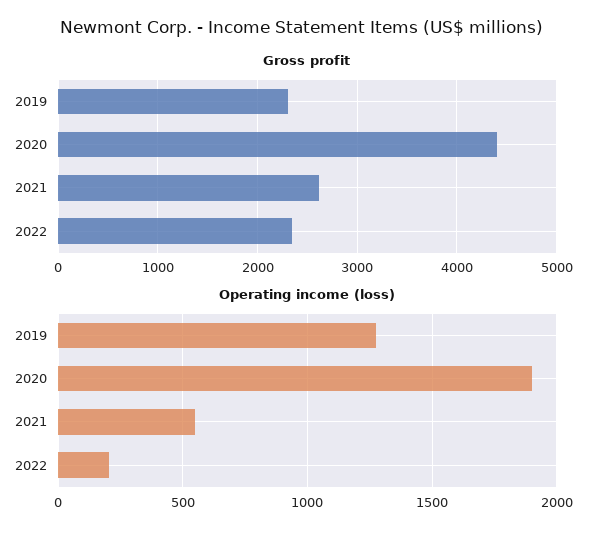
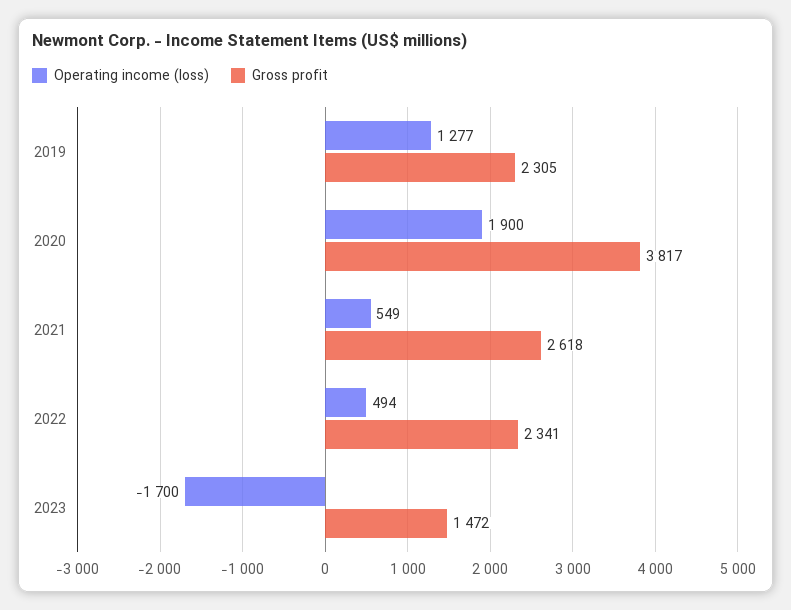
Gross profit, 2020: 4400 -> 3817
Operating income (loss), 2022: 200 -> 494
Operating income (loss), 2023: none -> -1700
Gross profit, 2023: none -> 1472

